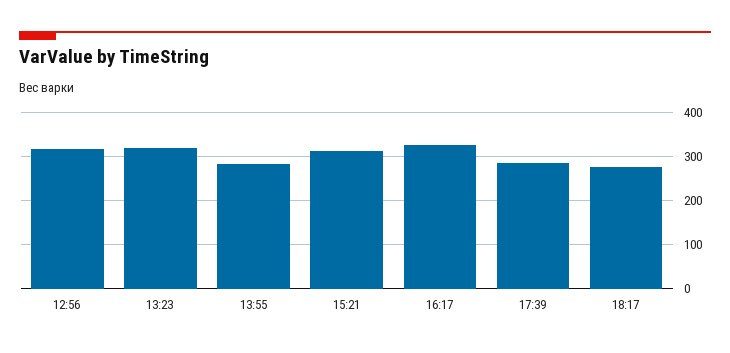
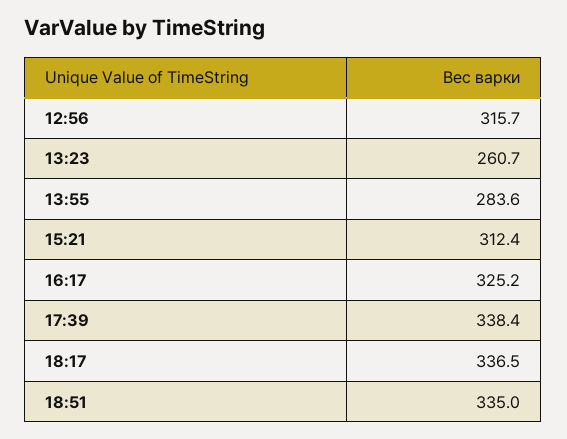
13:23: 320 -> 260.7
17:39: 280 -> 338.4
18:17: 280 -> 336.5
18:51: none -> 335

